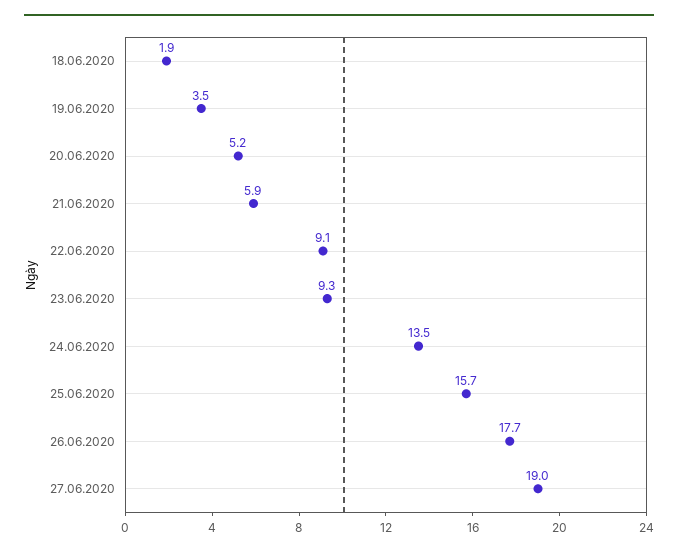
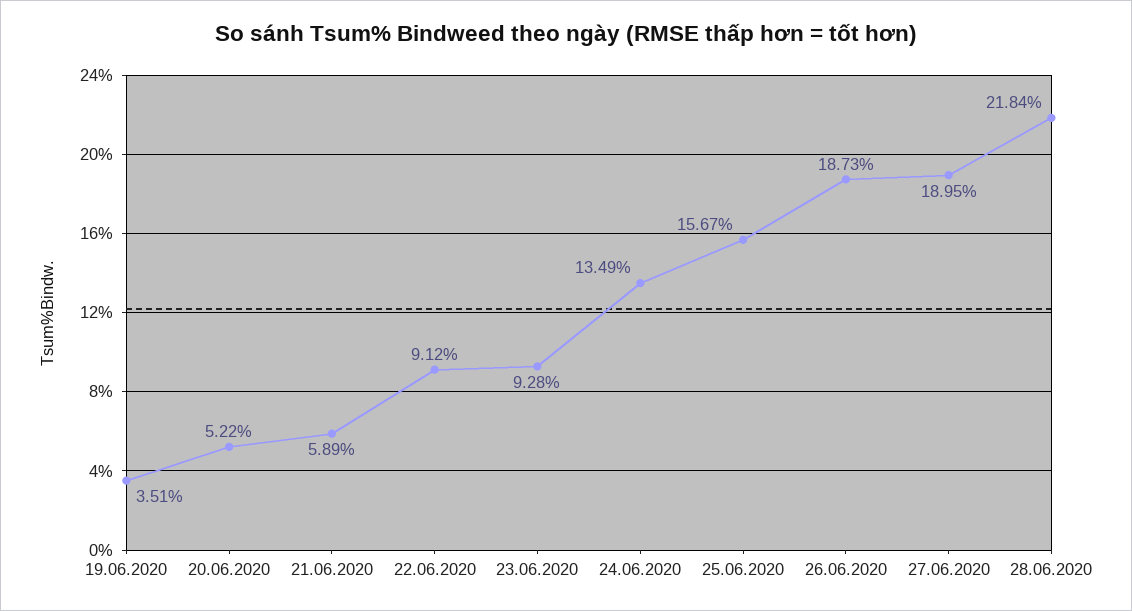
18.06.2020: 1.9 -> none
26.06.2020: 17.7 -> 18.73
28.06.2020: none -> 21.84

